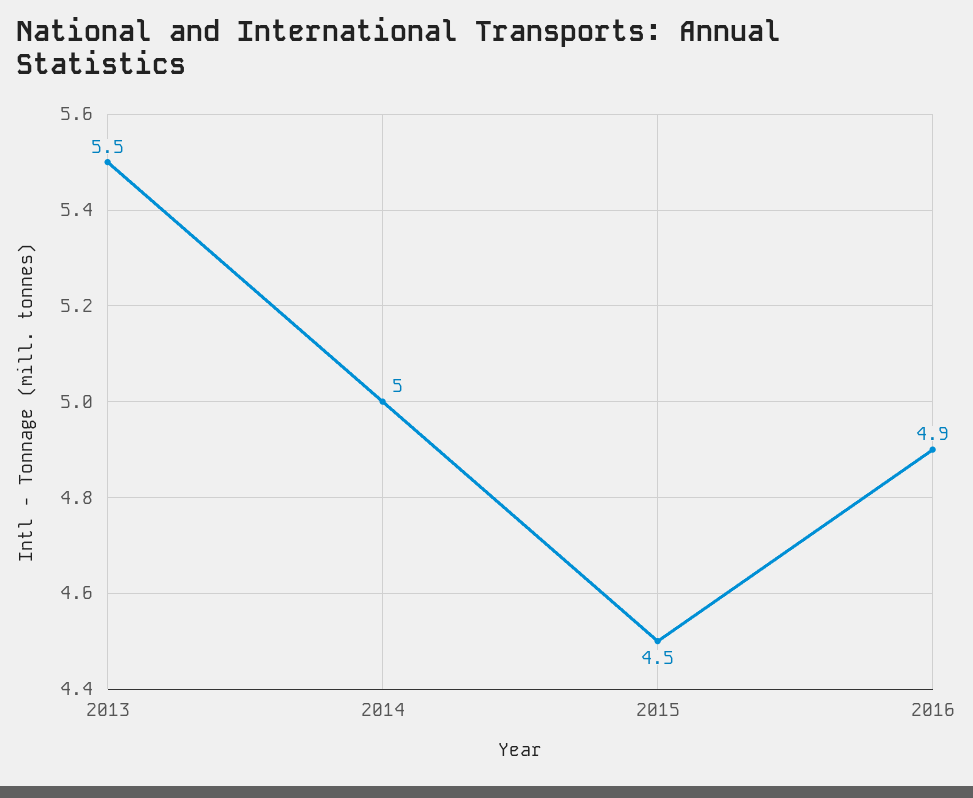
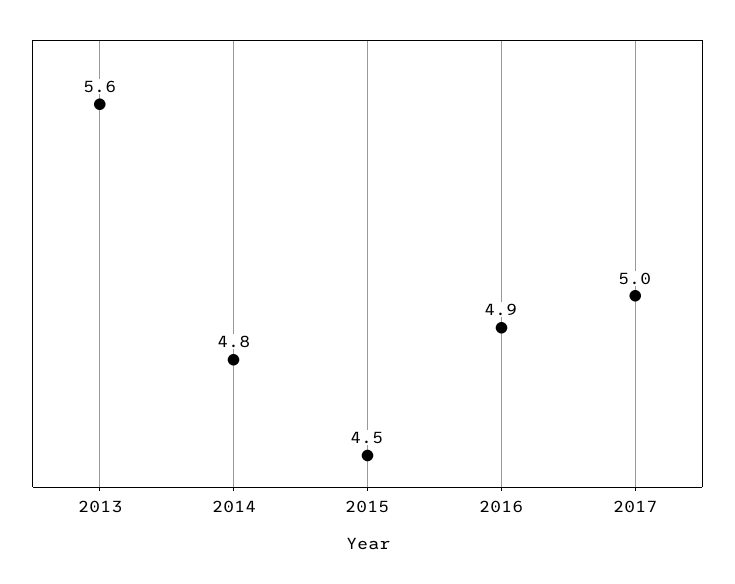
2013: 5.5 -> 5.6
2014: 5 -> 4.8
2017: none -> 5

